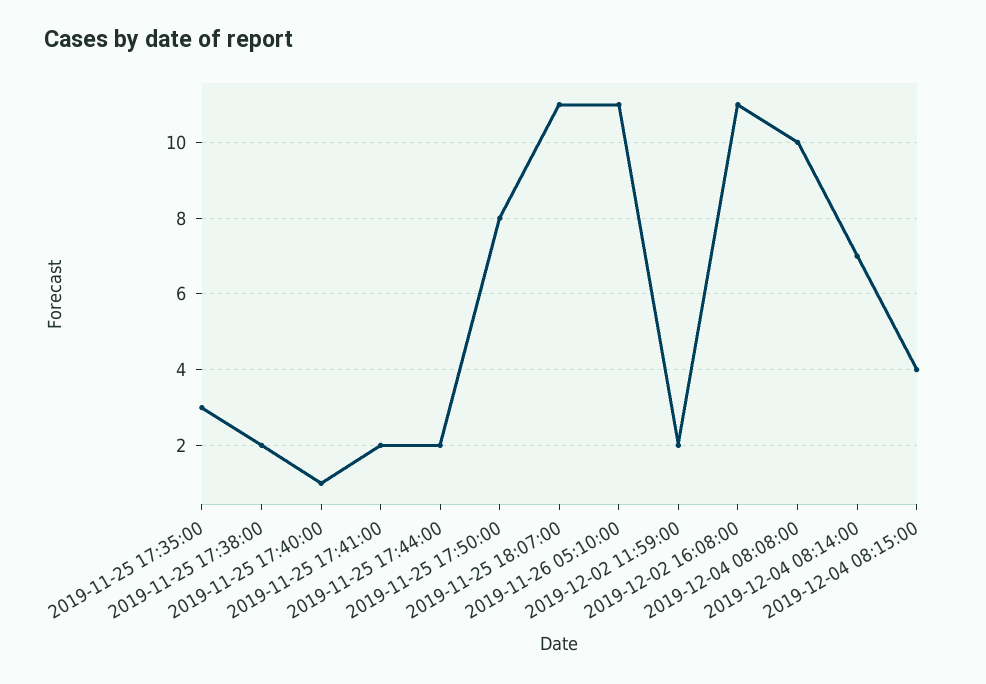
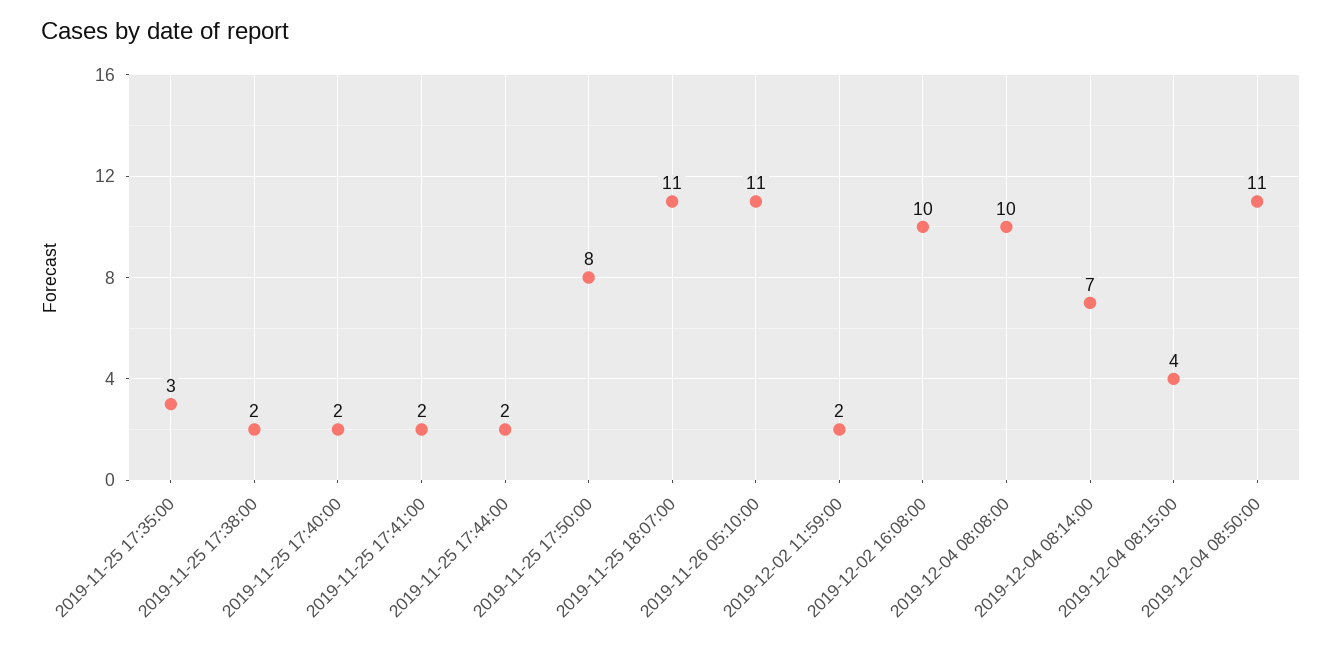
2019-11-25 17:40:00: 1 -> 2
2019-12-02 16:08:00: 11 -> 10
2019-12-04 08:50:00: none -> 11

